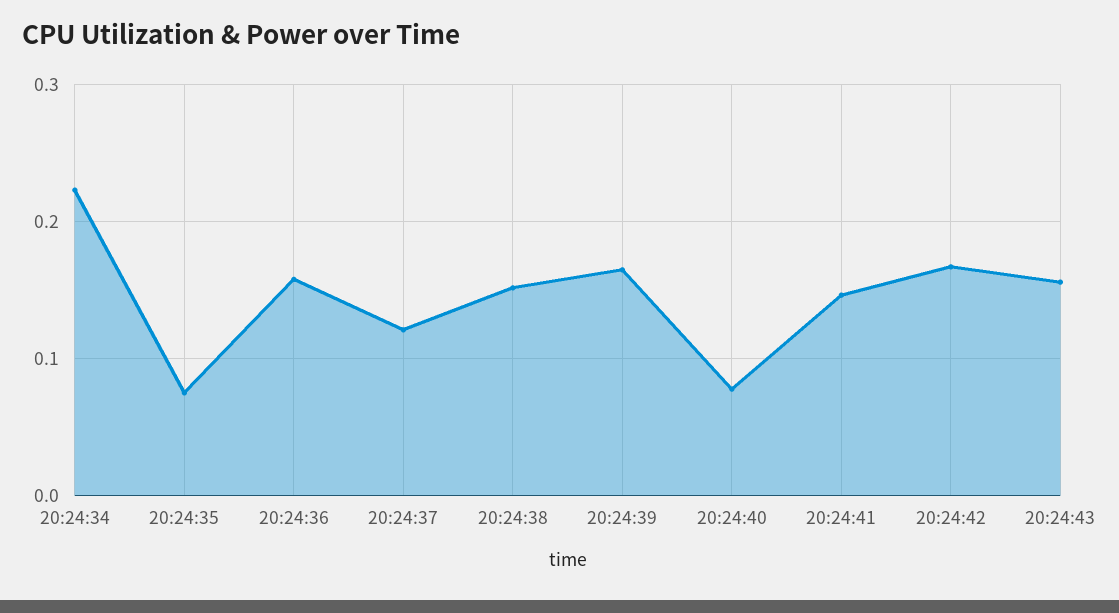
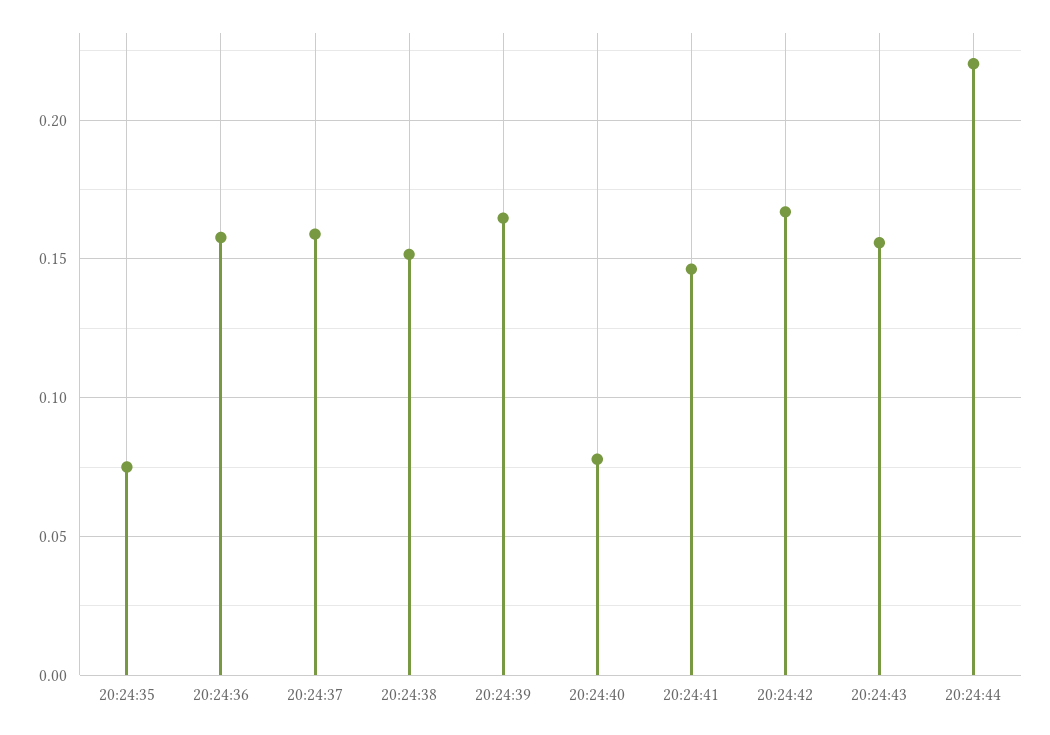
20:24:34: 0.22 -> none
20:24:37: 0.12 -> 0.16
20:24:44: none -> 0.22

